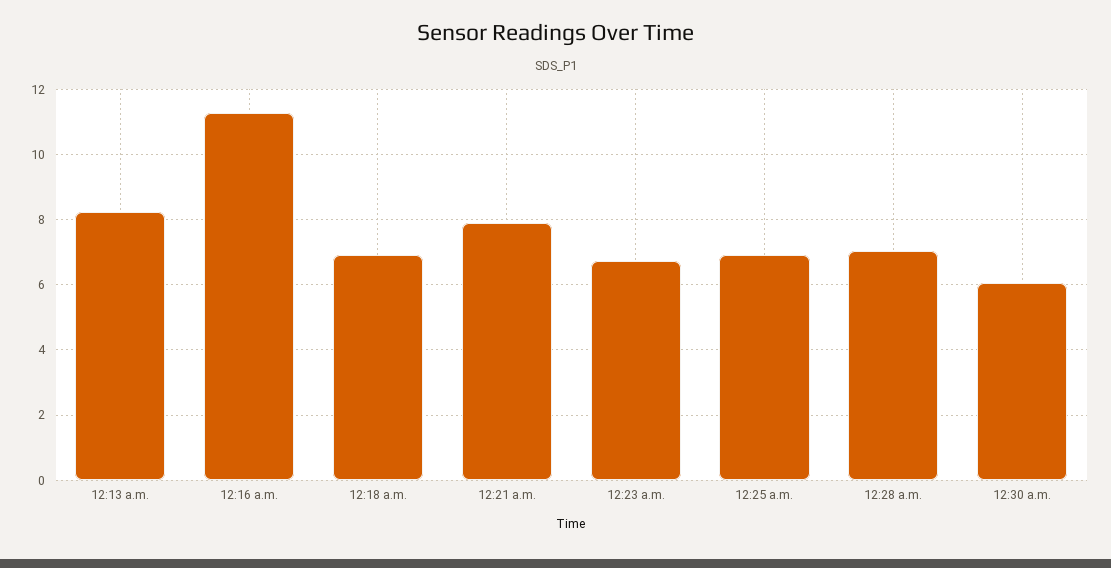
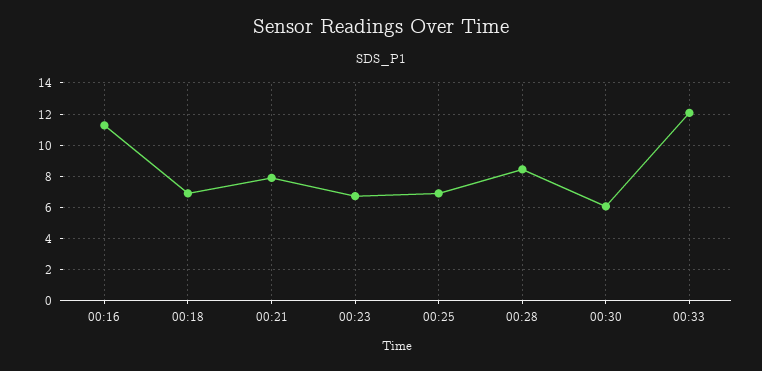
12:13 a.m.: 8.2 -> none
12:28 a.m.: 7 -> 8.5
00:33: none -> 12

